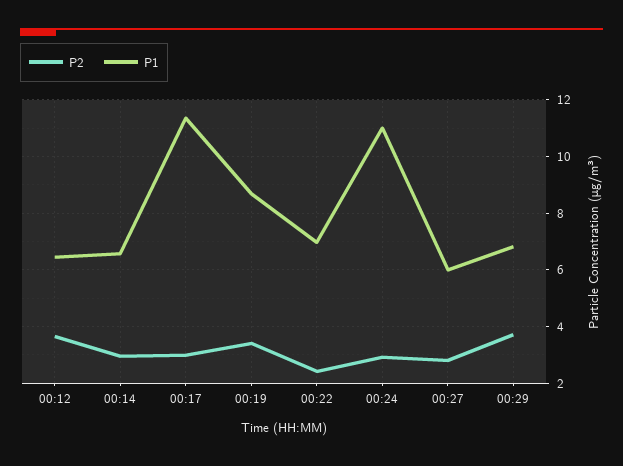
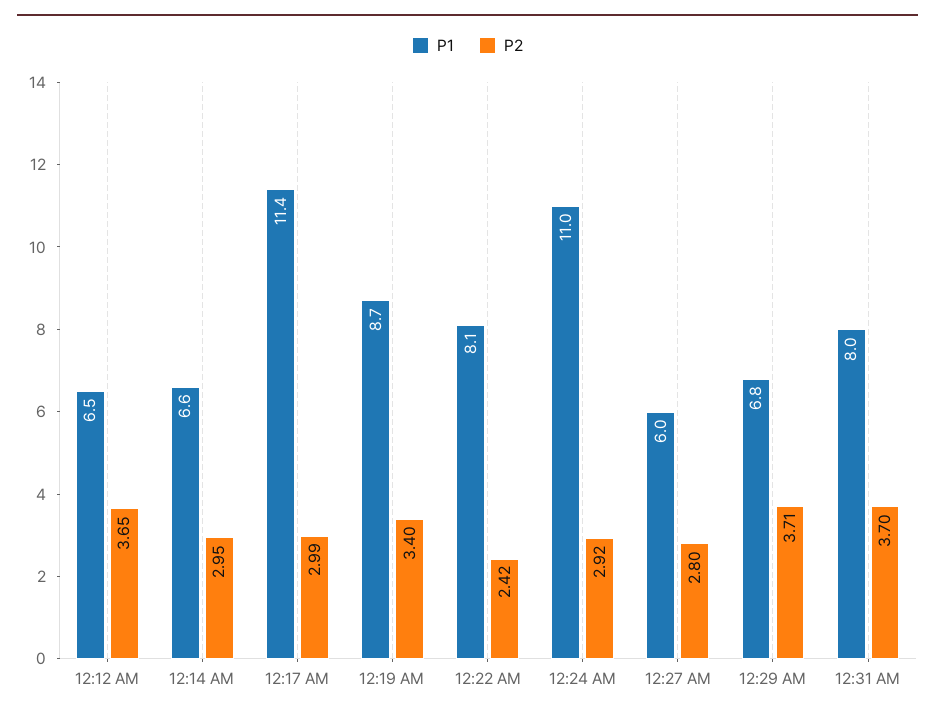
P1, 00:22: 7 -> 8.1
P1, 12:31 AM: none -> 8
P2, 12:31 AM: none -> 3.7

